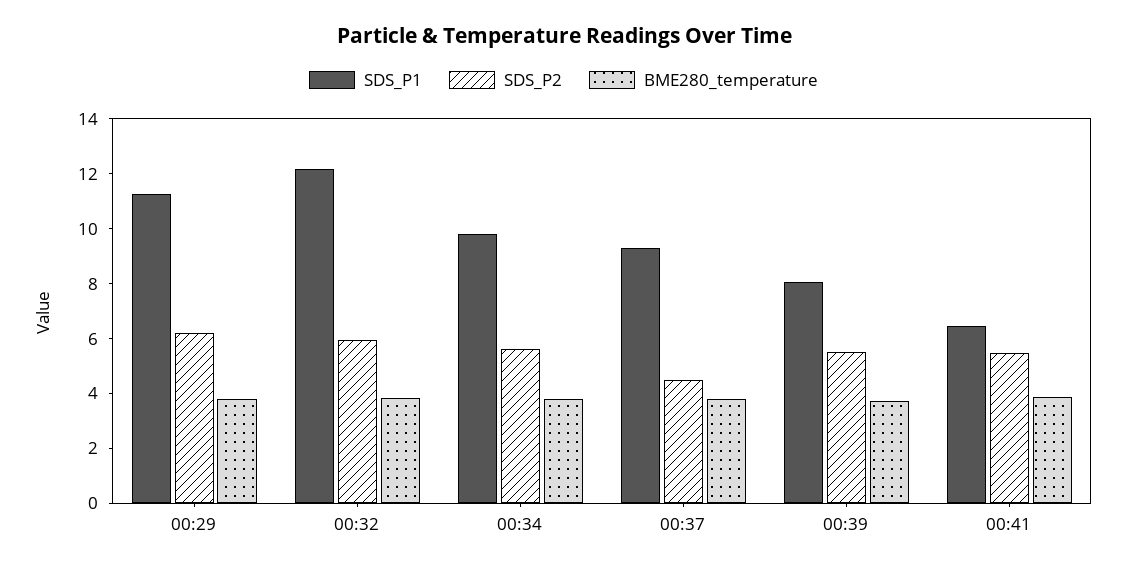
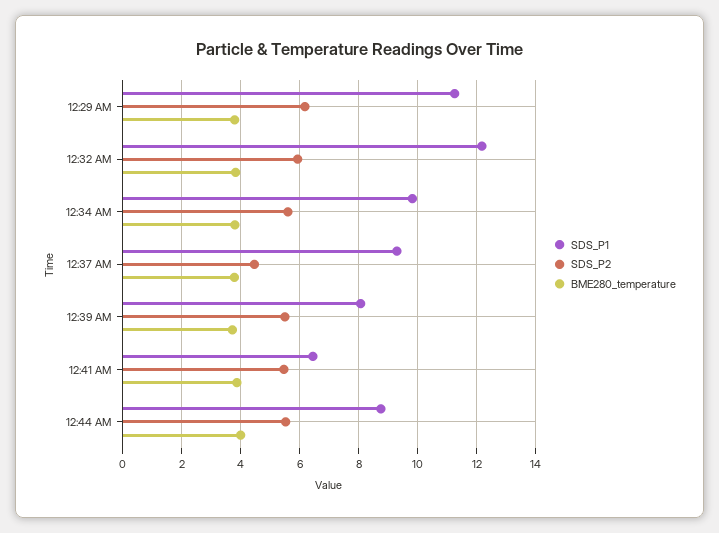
SDS_P1, 12:44 AM: none -> 8.75
SDS_P2, 12:44 AM: none -> 5.5
BME280_temperature, 12:44 AM: none -> 4

